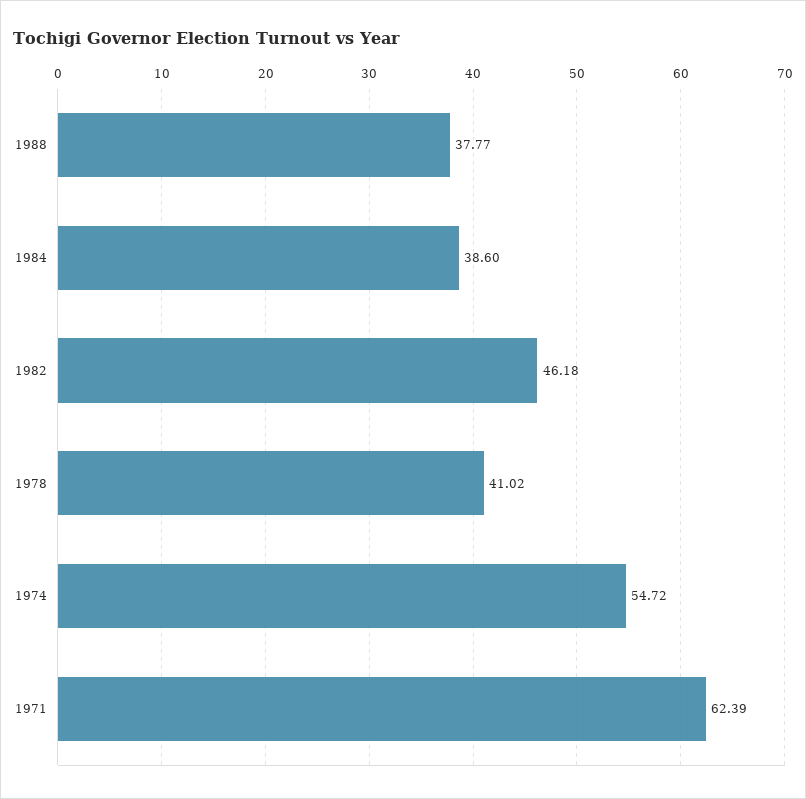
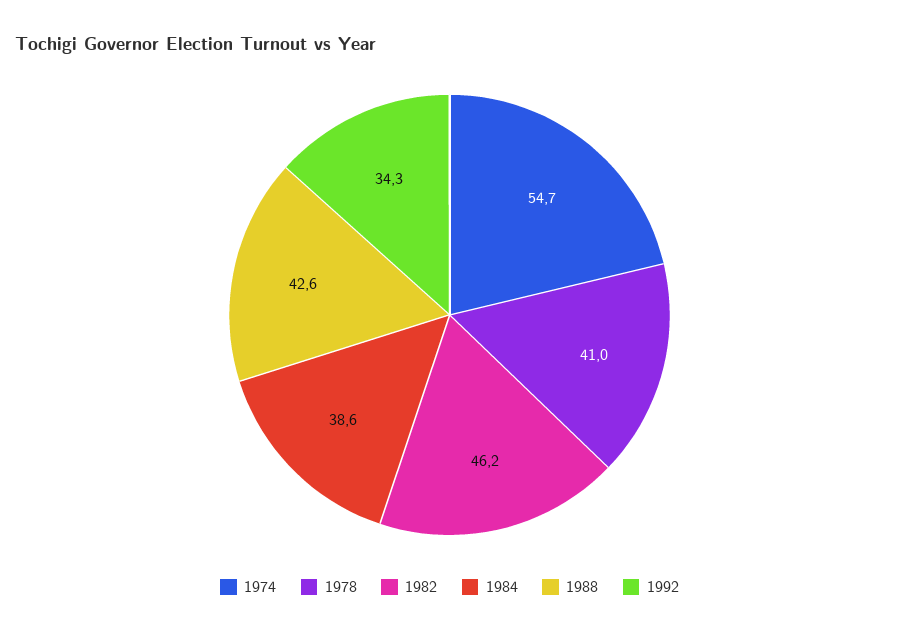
1988: 37.77 -> 42.6
1971: 62.39 -> none
1992: none -> 34.3

